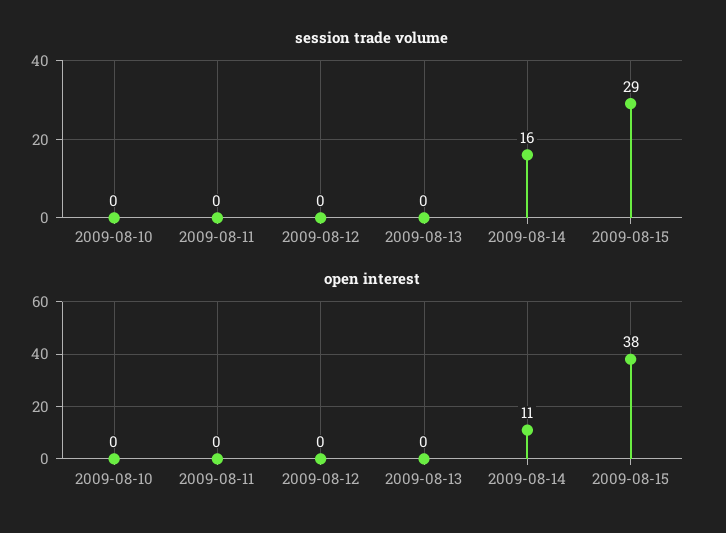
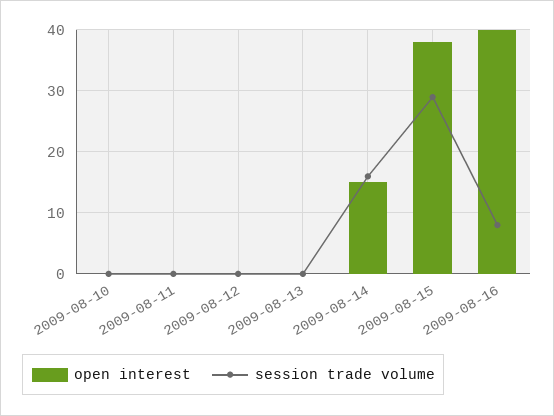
open interest, 2009-08-14: 11 -> 15
open interest, 2009-08-16: none -> 40
session trade volume, 2009-08-16: none -> 8

